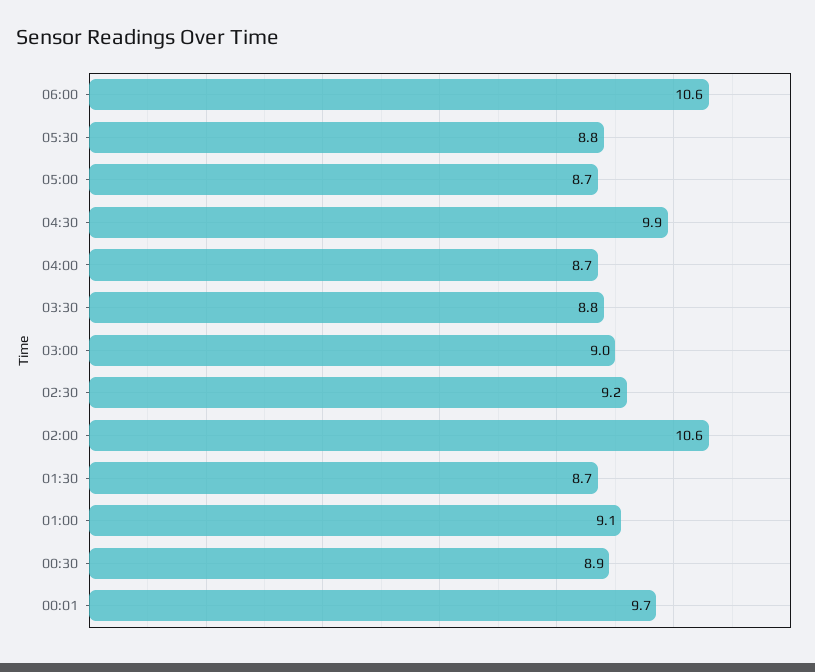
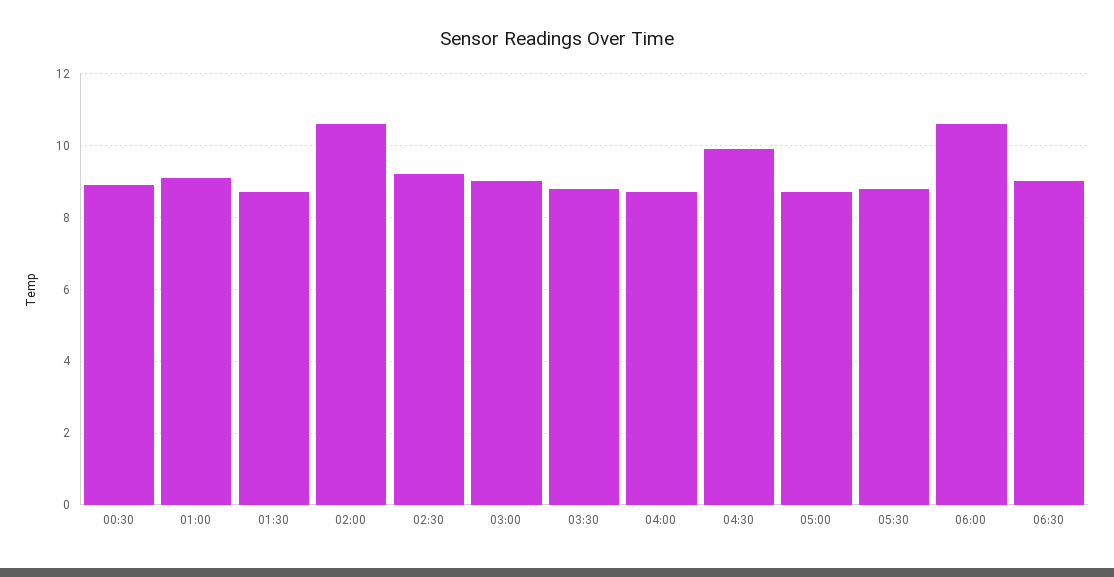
00:01: 9.7 -> none
06:30: none -> 9

